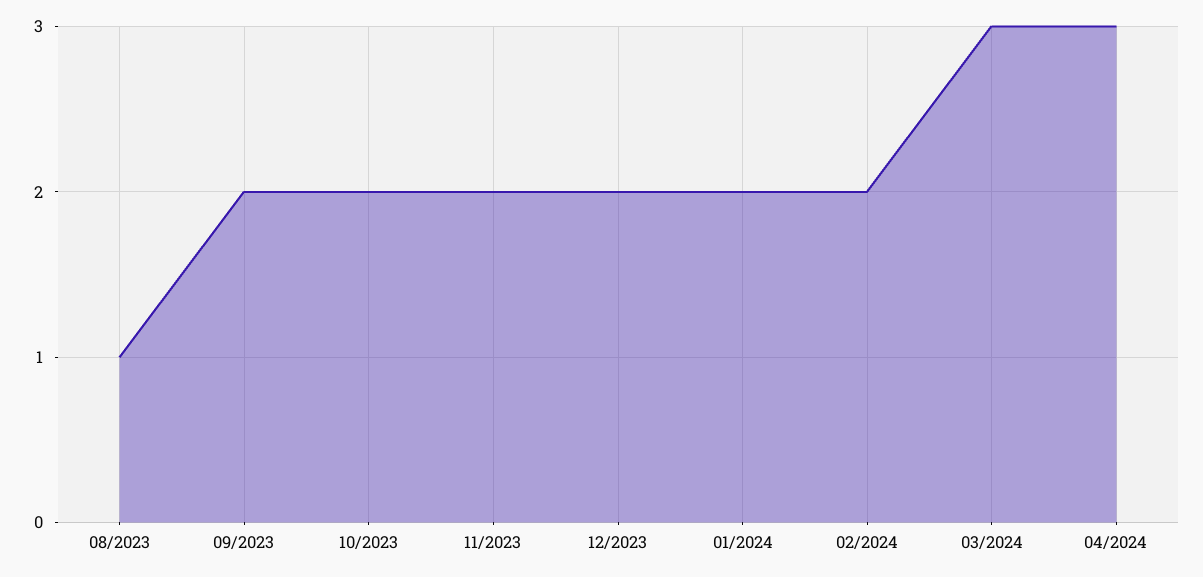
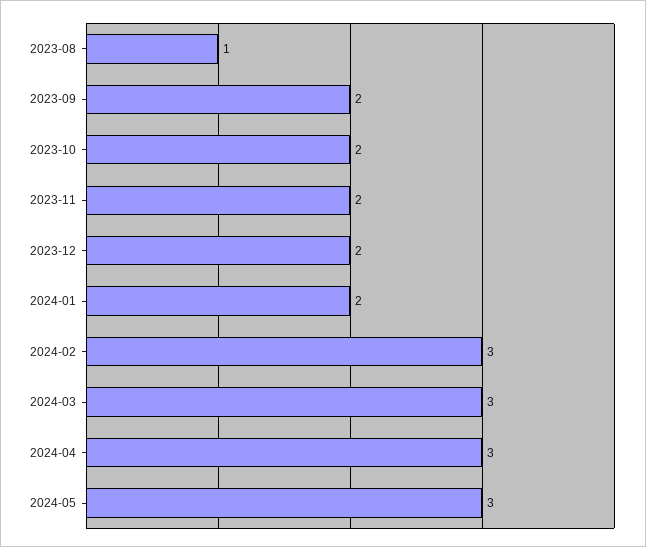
02/2024: 2 -> 3
2024-05: none -> 3

